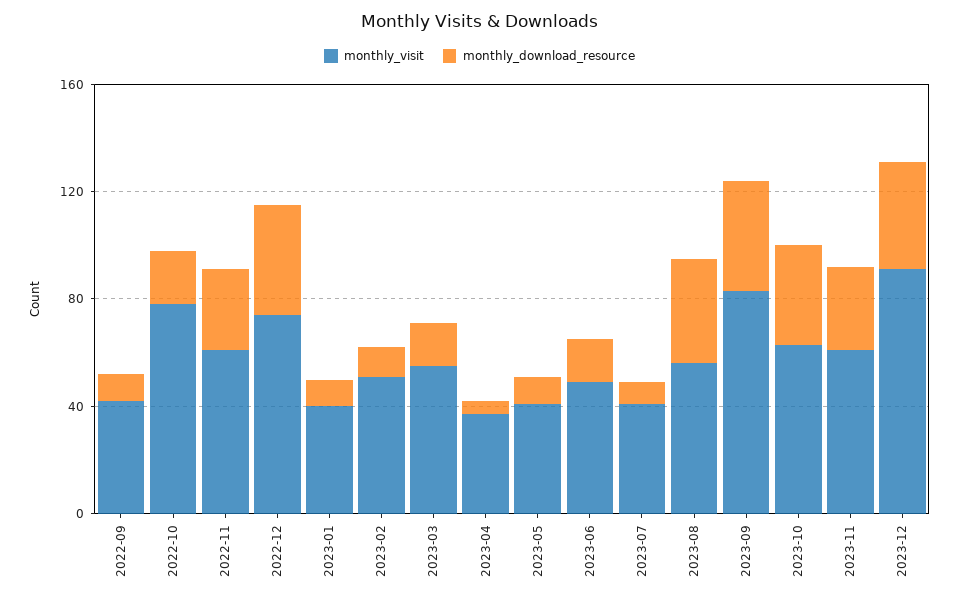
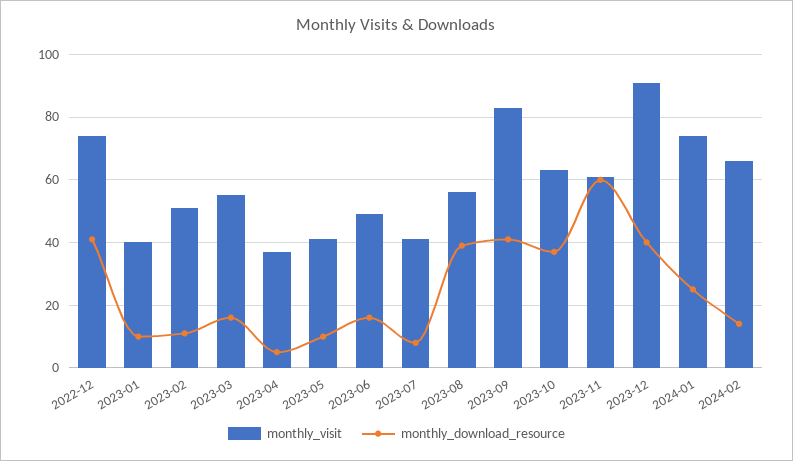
monthly_visit, 2022-09: 40 -> none
monthly_download_resource, 2022-09: 10 -> none
monthly_visit, 2022-10: 80 -> none
monthly_download_resource, 2022-10: 20 -> none
monthly_visit, 2022-11: 60 -> none
monthly_download_resource, 2022-11: 30 -> none
monthly_download_resource, 2023-11: 30 -> 60
monthly_visit, 2024-01: none -> 75
monthly_download_resource, 2024-01: none -> 25
monthly_visit, 2024-02: none -> 65
monthly_download_resource, 2024-02: none -> 15

